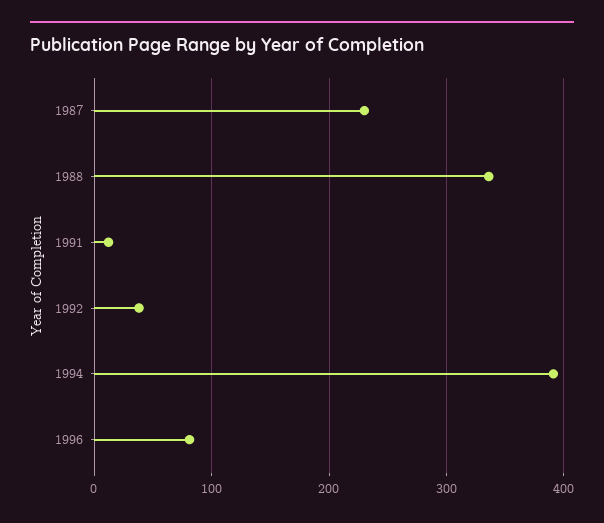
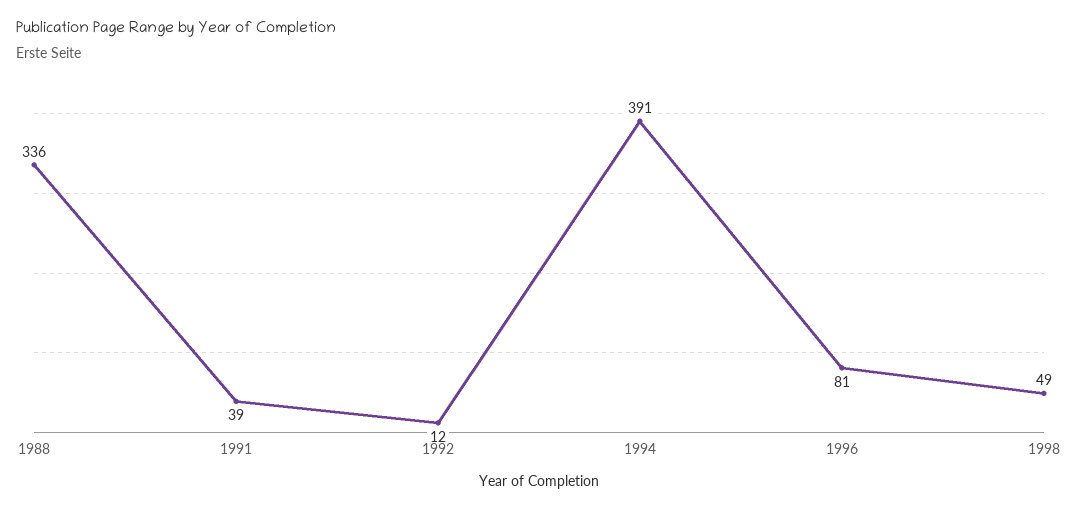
1987: 230 -> none
1991: 10 -> 39
1992: 40 -> 12
1998: none -> 49

